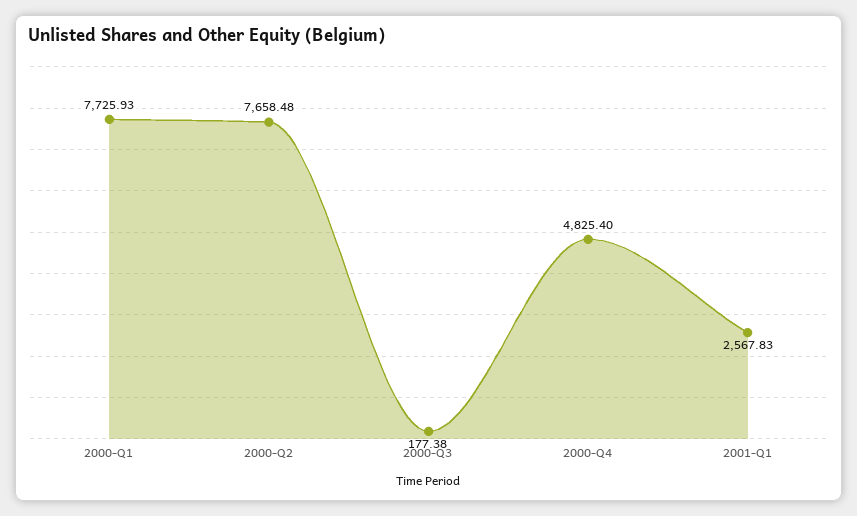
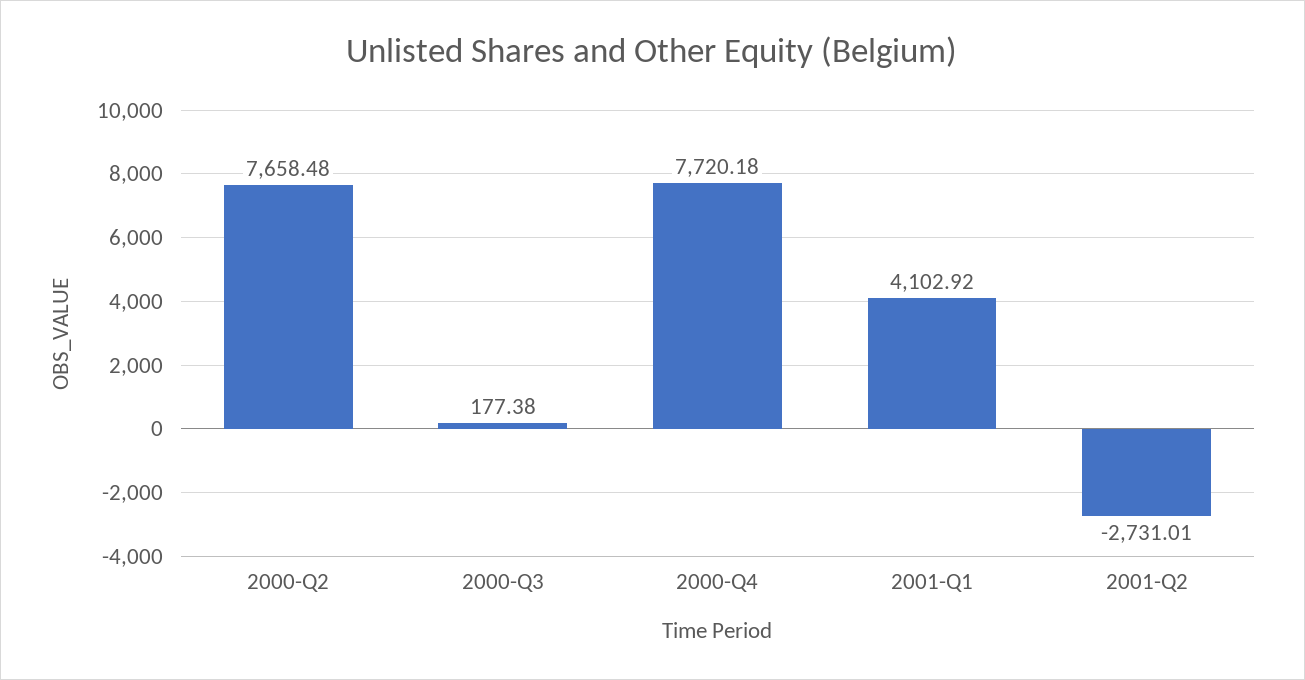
2000-Q1: 7725.93 -> none
2000-Q4: 4825.4 -> 7720.18
2001-Q1: 2567.83 -> 4102.92
2001-Q2: none -> -2731.01

